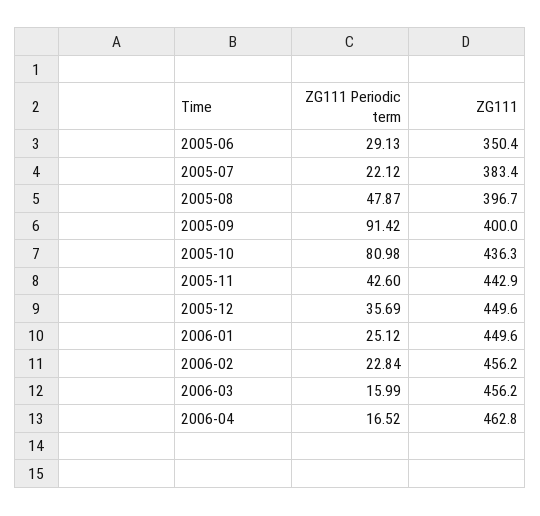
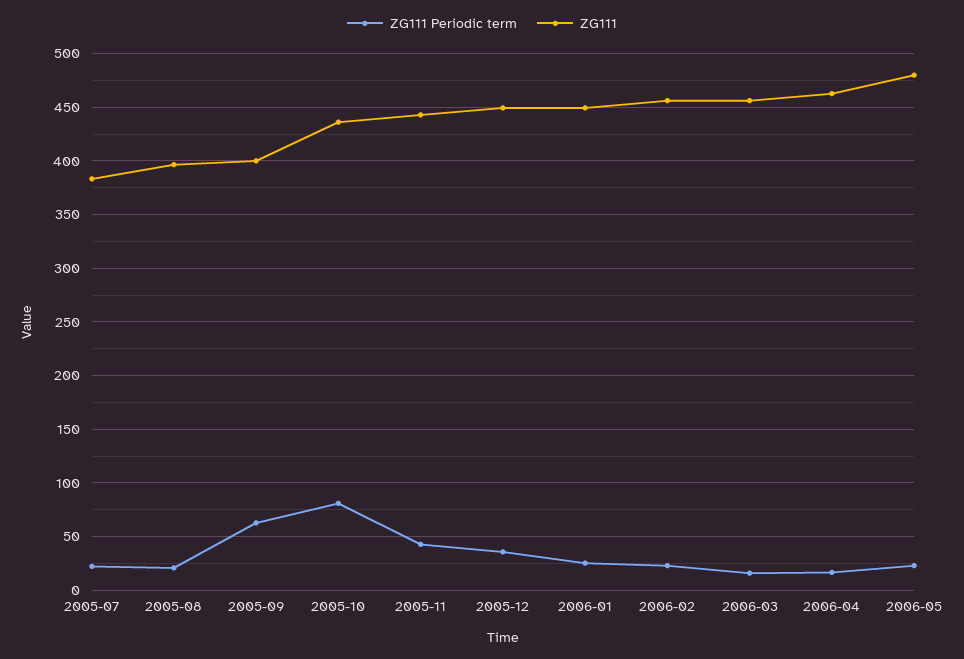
ZG111 Periodic term, 2005-06: 29.13 -> none
ZG111, 2005-06: 350.4 -> none
ZG111 Periodic term, 2005-08: 47.87 -> 20
ZG111 Periodic term, 2005-09: 91.42 -> 60
ZG111 Periodic term, 2006-05: none -> 20
ZG111, 2006-05: none -> 480

